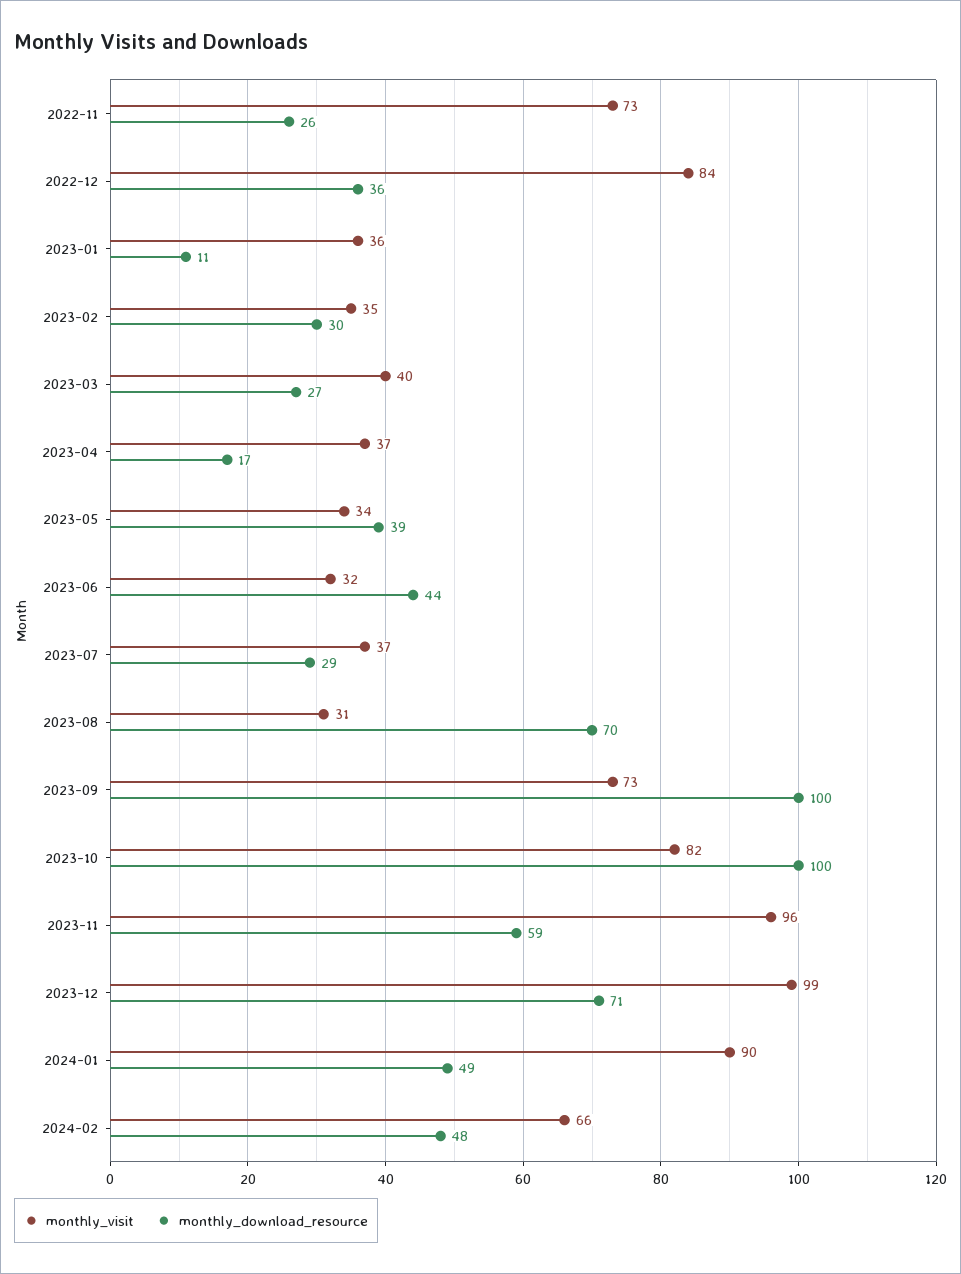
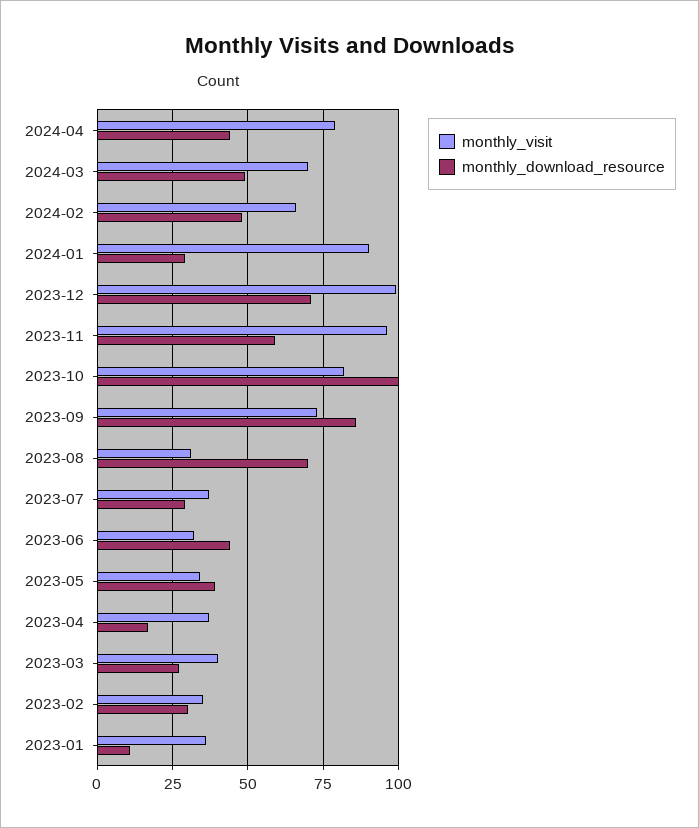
monthly_visit, 2022-11: 73 -> none
monthly_download_resource, 2022-11: 26 -> none
monthly_visit, 2022-12: 84 -> none
monthly_download_resource, 2022-12: 36 -> none
monthly_download_resource, 2023-09: 100 -> 85
monthly_download_resource, 2024-01: 49 -> 30
monthly_visit, 2024-04: none -> 80
monthly_download_resource, 2024-04: none -> 45
monthly_visit, 2024-03: none -> 70
monthly_download_resource, 2024-03: none -> 50

